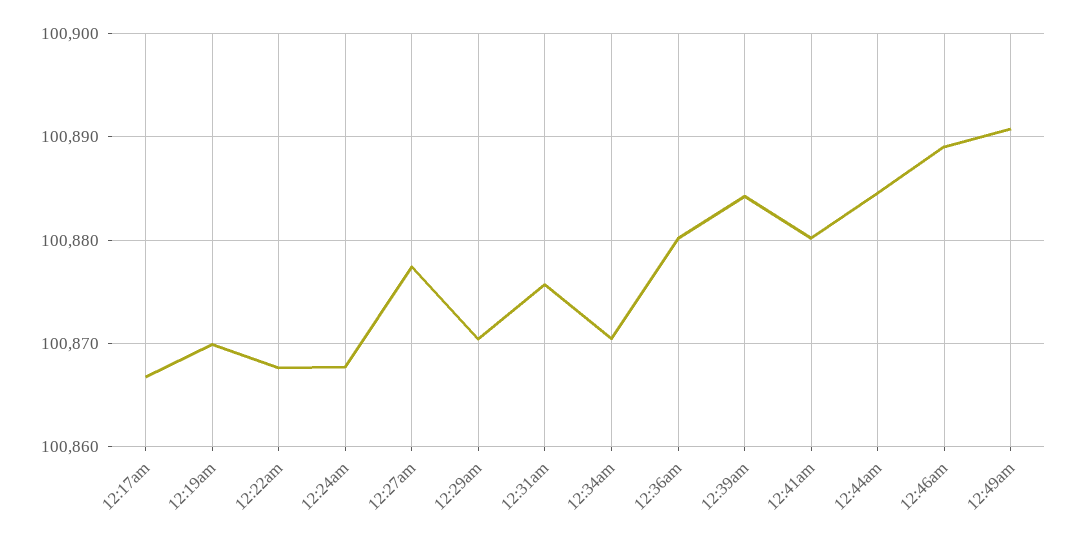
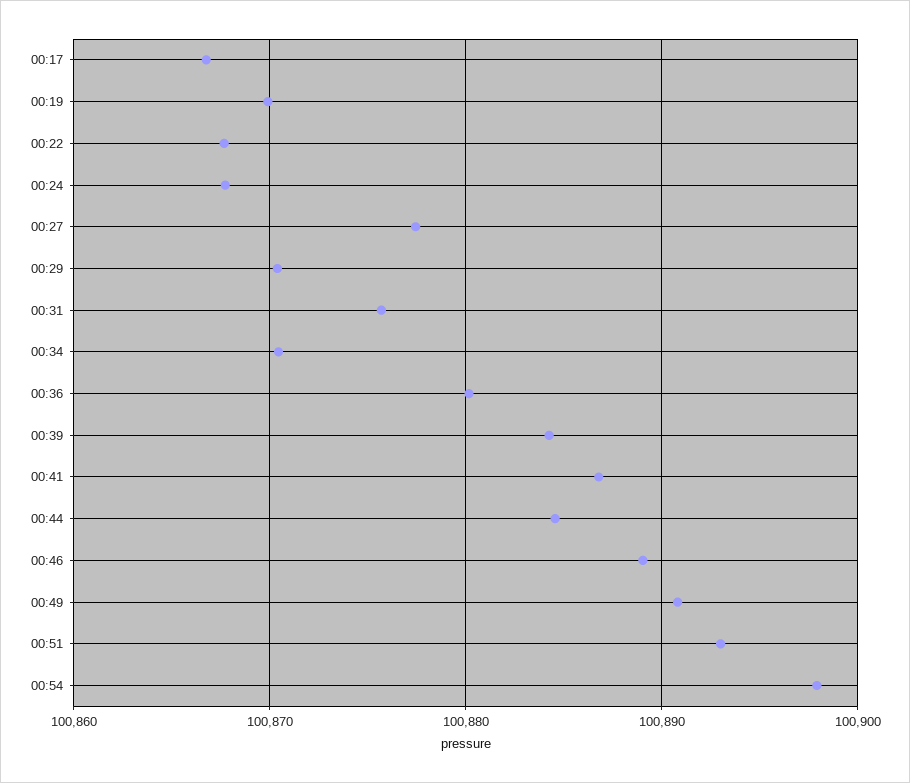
12:41am: 100880 -> 100887
00:51: none -> 100893
00:54: none -> 100898

